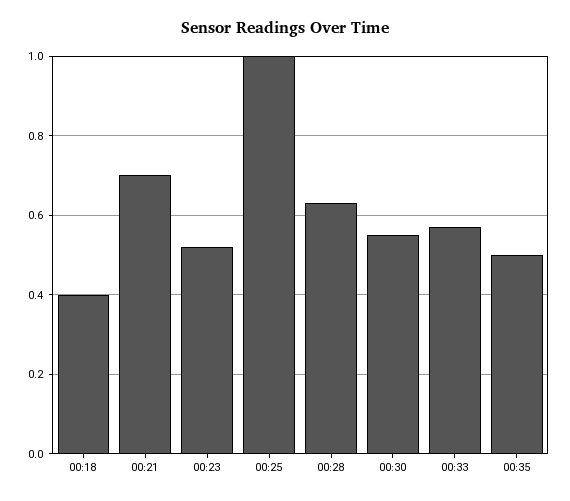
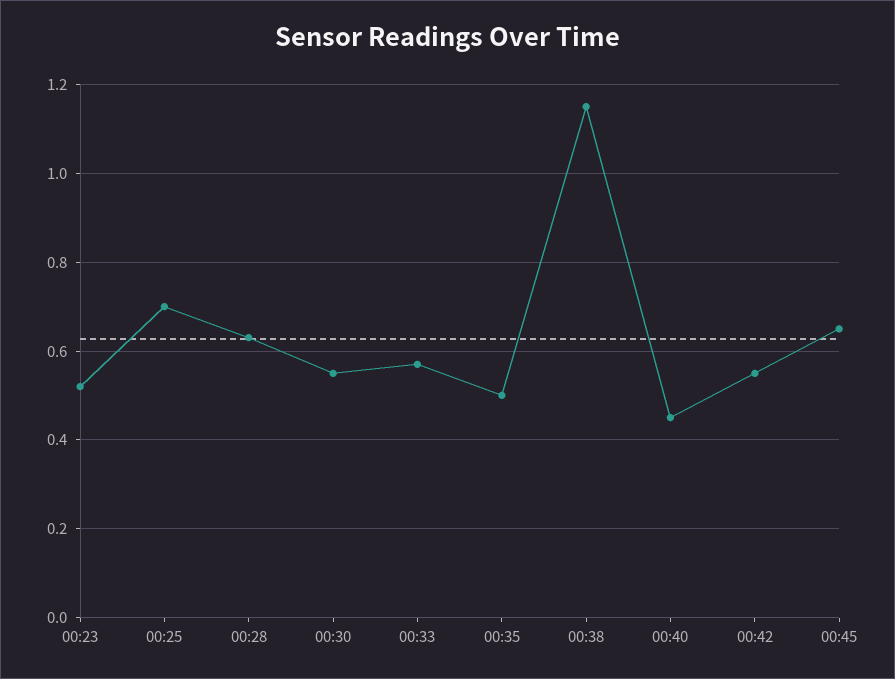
00:18: 0.4 -> none
00:21: 0.7 -> none
00:25: 1 -> 0.7
00:38: none -> 1.15
00:40: none -> 0.45
00:42: none -> 0.55
00:45: none -> 0.65

